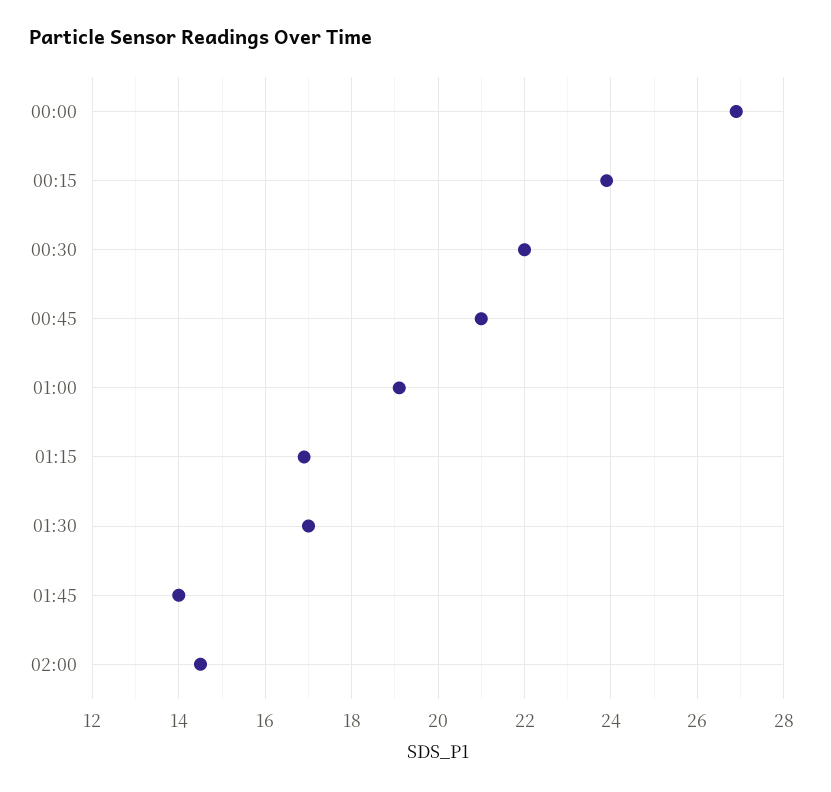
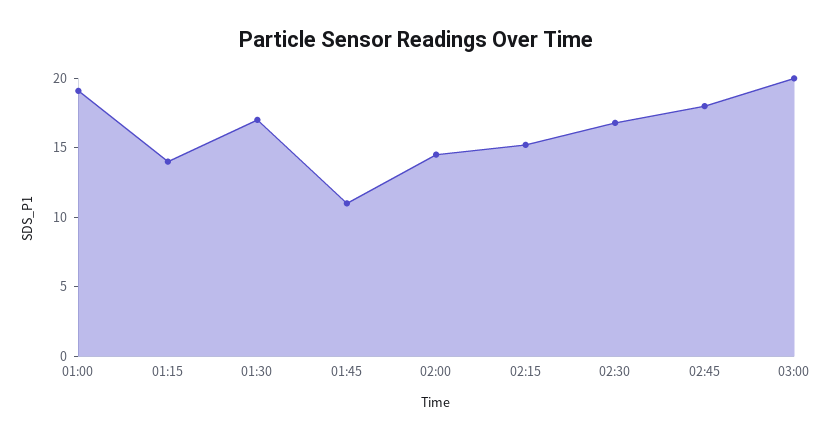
00:00: 27 -> none
00:15: 24 -> none
00:30: 22 -> none
00:45: 21 -> none
01:15: 17 -> 14
01:45: 14 -> 11
02:15: none -> 15
02:30: none -> 17
02:45: none -> 18
03:00: none -> 20

